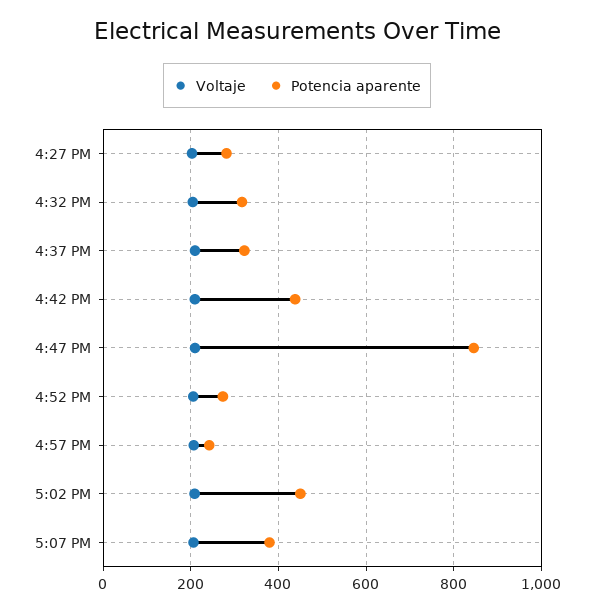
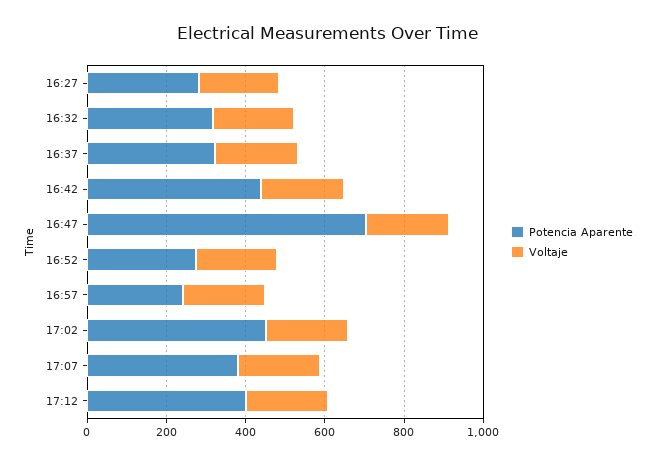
Potencia aparente, 4:47 PM: 840 -> 700
Potencia aparente, 17:12: none -> 400
Voltaje, 17:12: none -> 200

